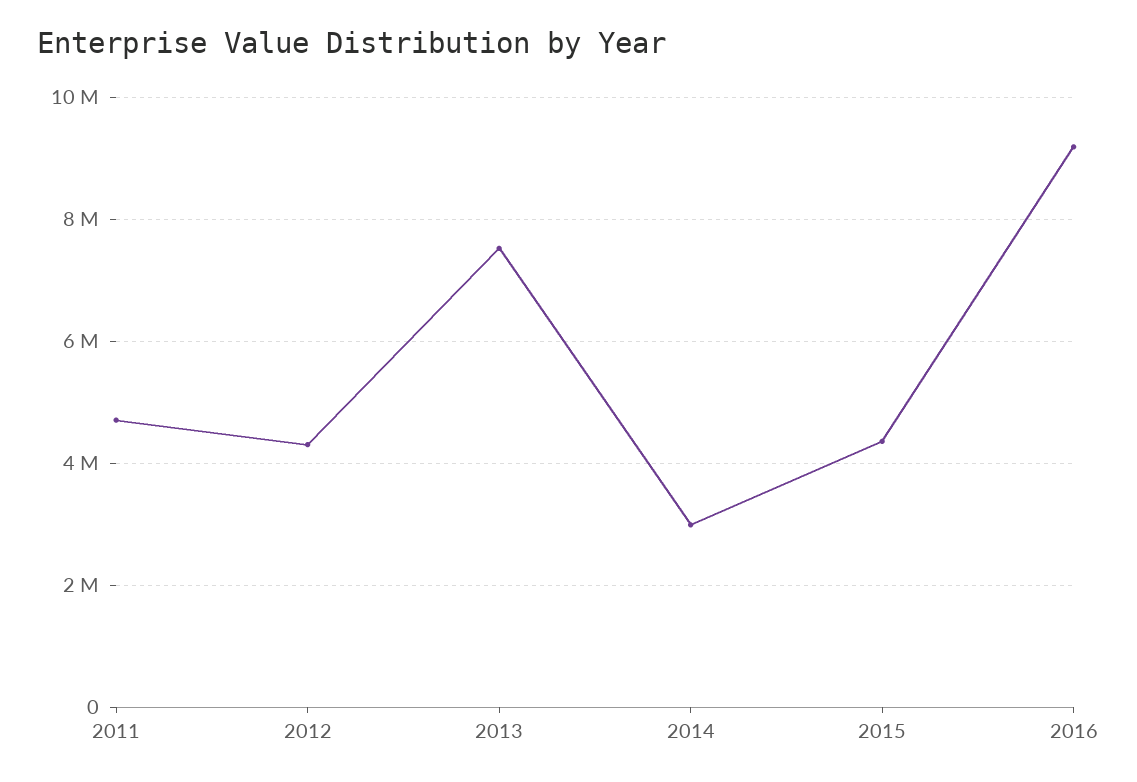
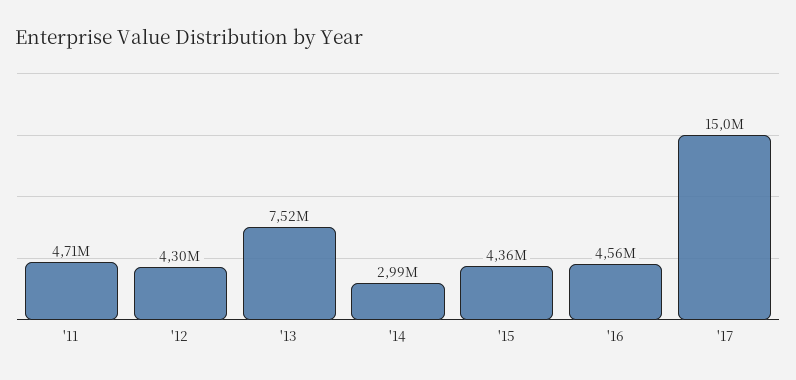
2016: 9200000 -> 4560000
'17: none -> 15000000

